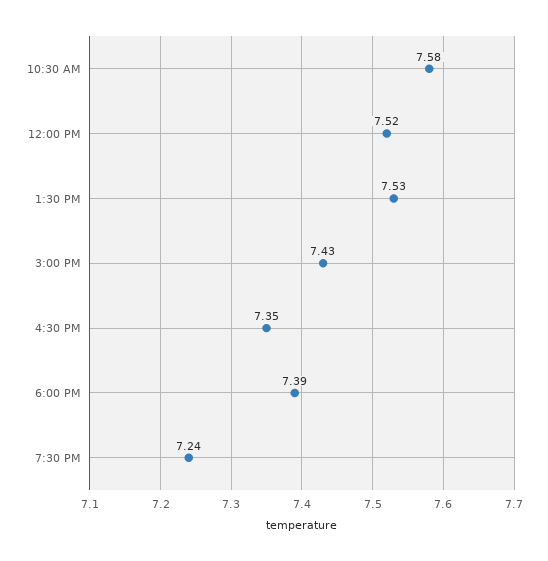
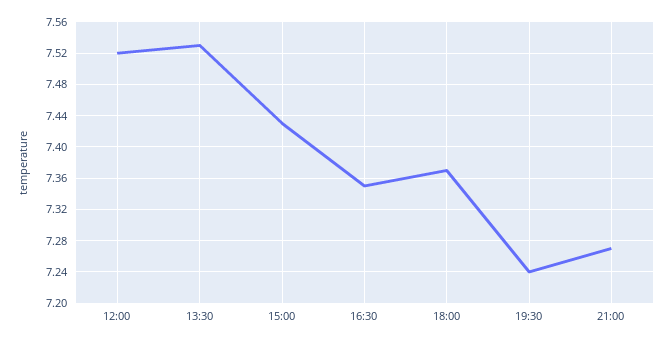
10:30 AM: 7.58 -> none
6:00 PM: 7.39 -> 7.37
21:00: none -> 7.27

